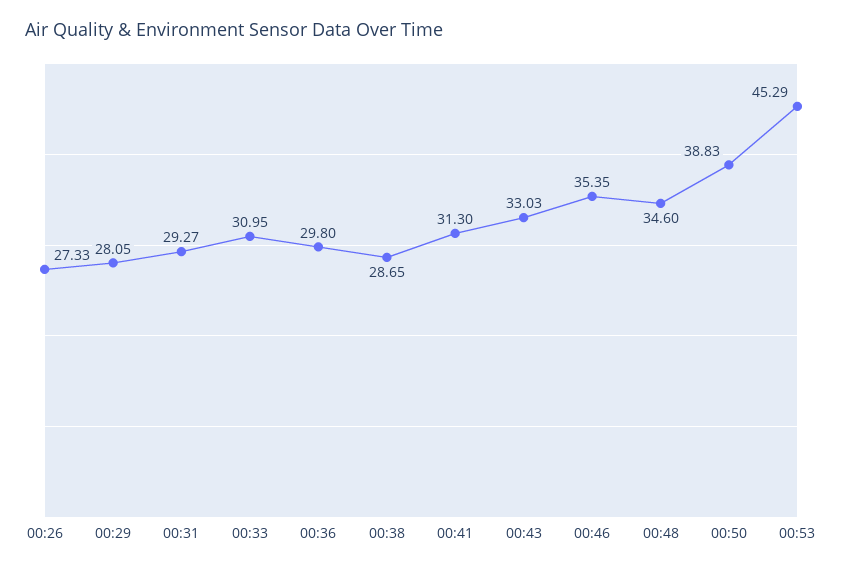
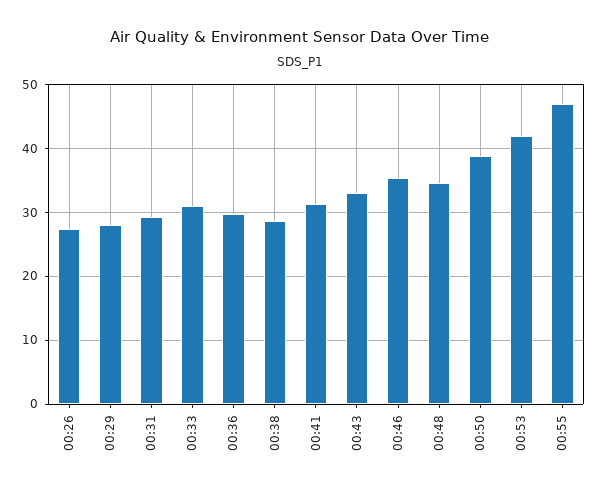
00:53: 45.29 -> 42
00:55: none -> 47

